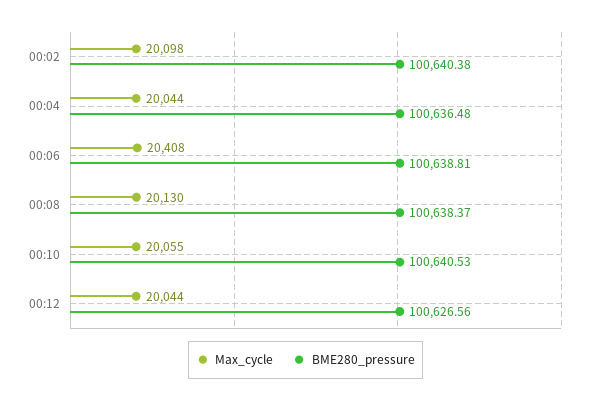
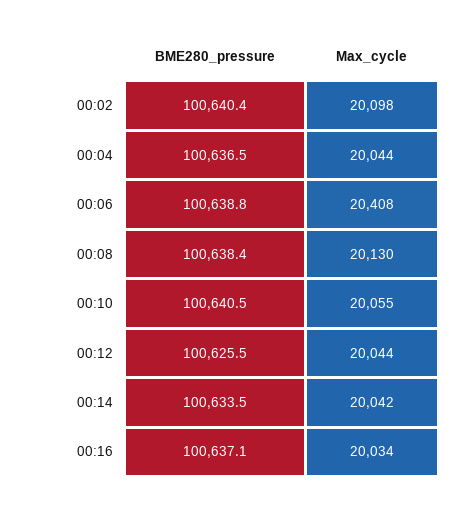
BME280_pressure, 00:12: 100626.56 -> 100625.5
BME280_pressure, 00:14: none -> 100633.5
Max_cycle, 00:14: none -> 20042
BME280_pressure, 00:16: none -> 100637.1
Max_cycle, 00:16: none -> 20034

